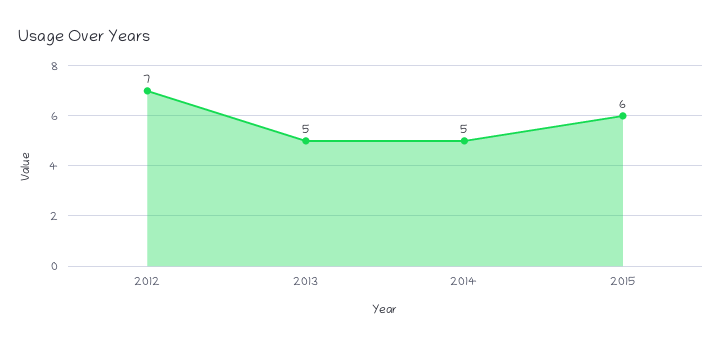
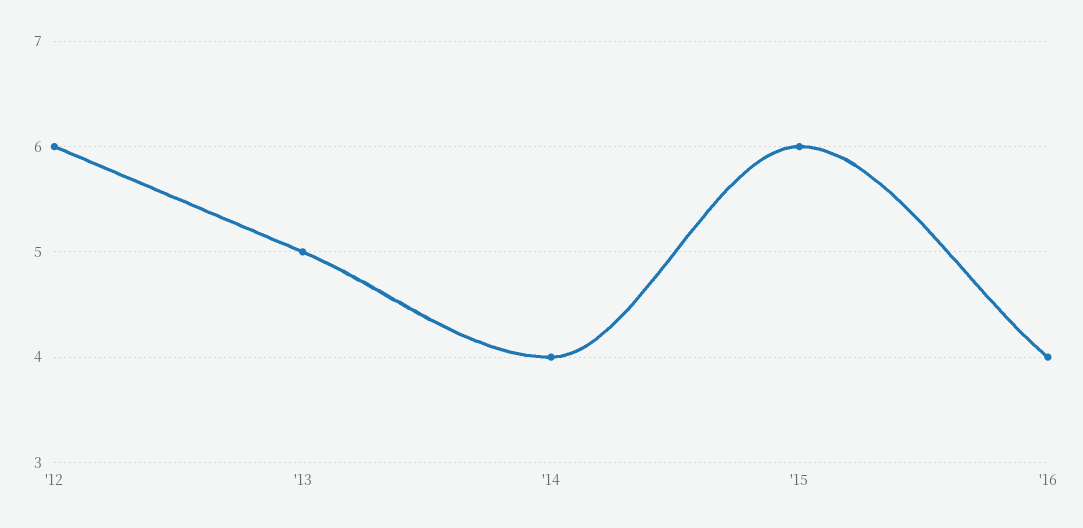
2012: 7 -> 6
2014: 5 -> 4
'16: none -> 4

